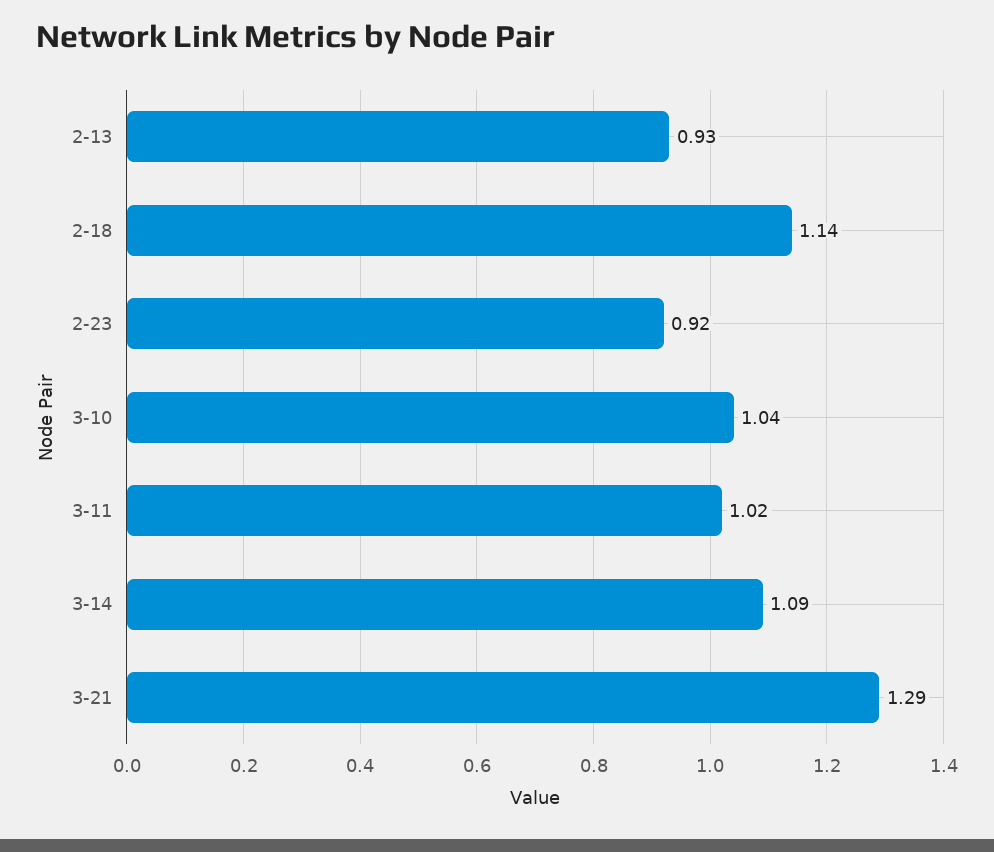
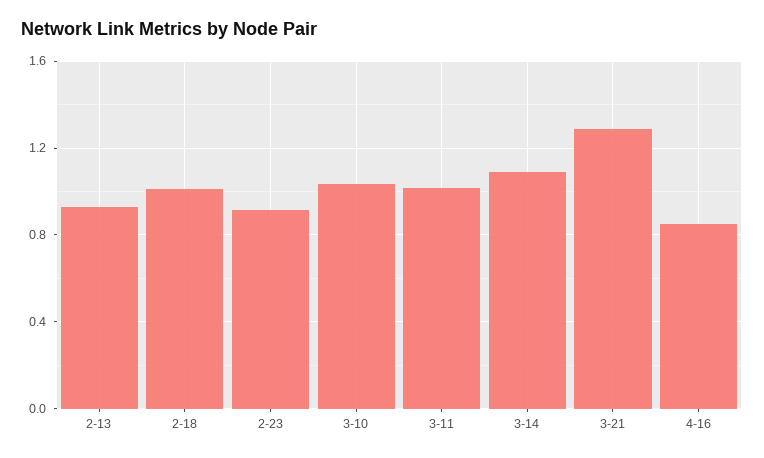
2-18: 1.14 -> 1
4-16: none -> 0.85

